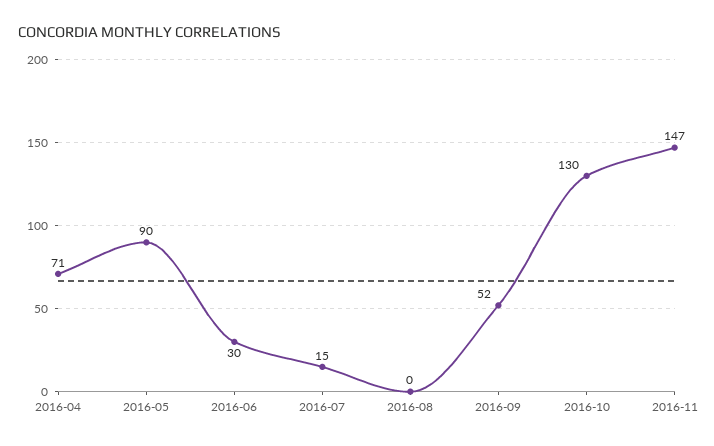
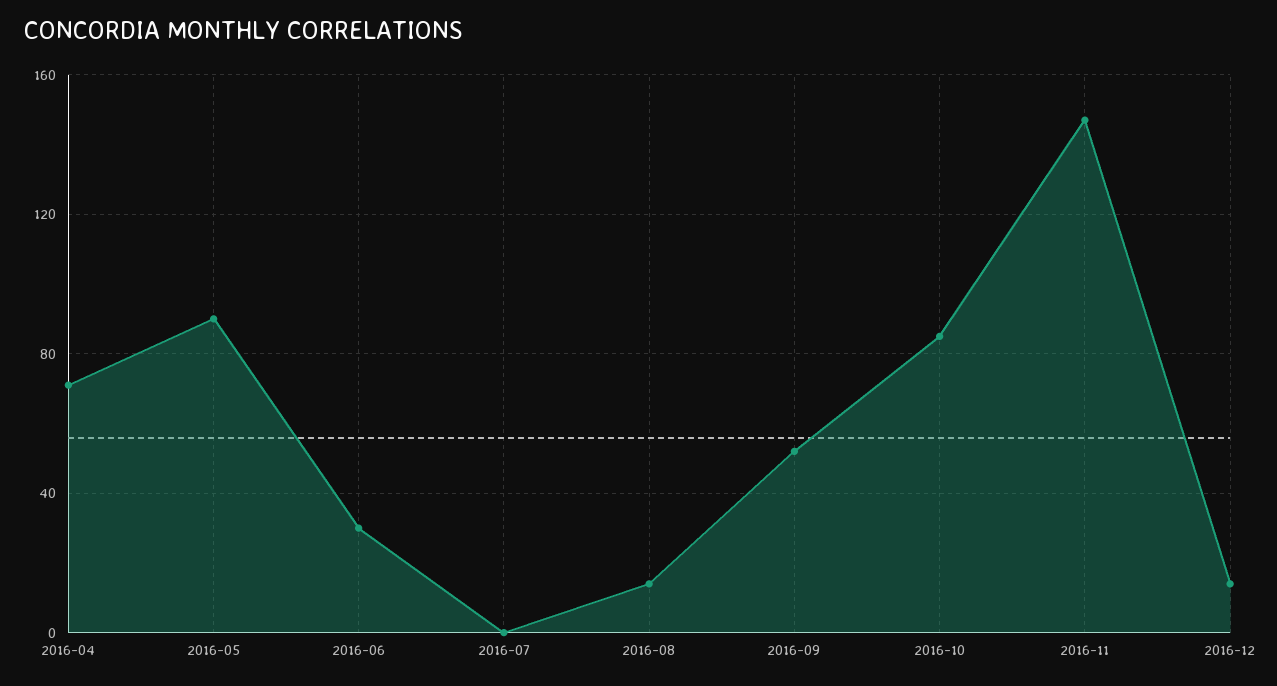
2016-07: 15 -> 0
2016-08: 0 -> 15
2016-10: 130 -> 85
2016-12: none -> 15

